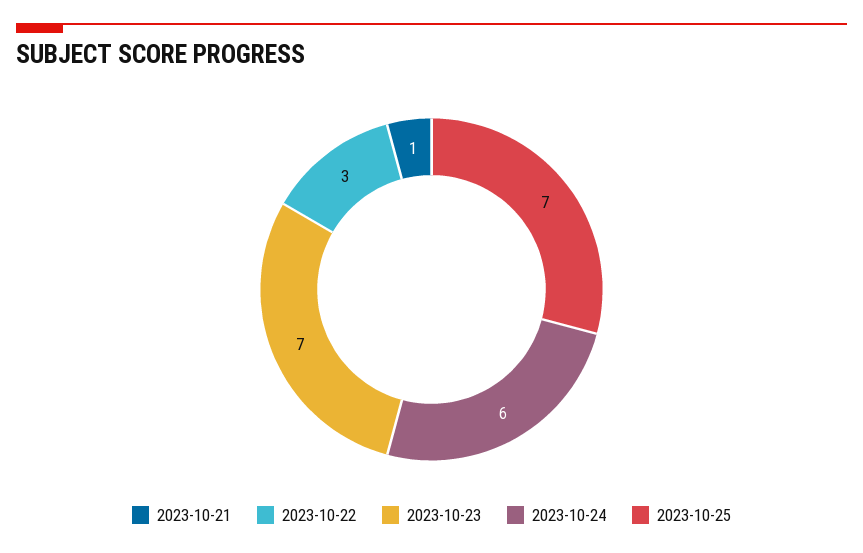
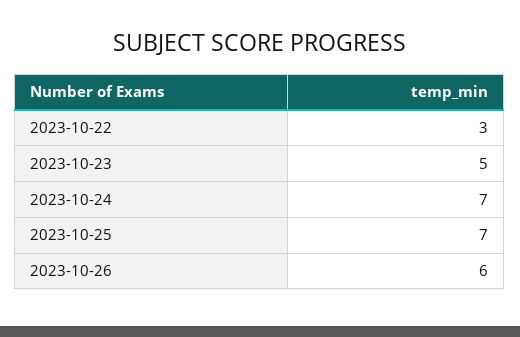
2023-10-21: 1 -> none
2023-10-23: 7 -> 5
2023-10-24: 6 -> 7
2023-10-26: none -> 6

